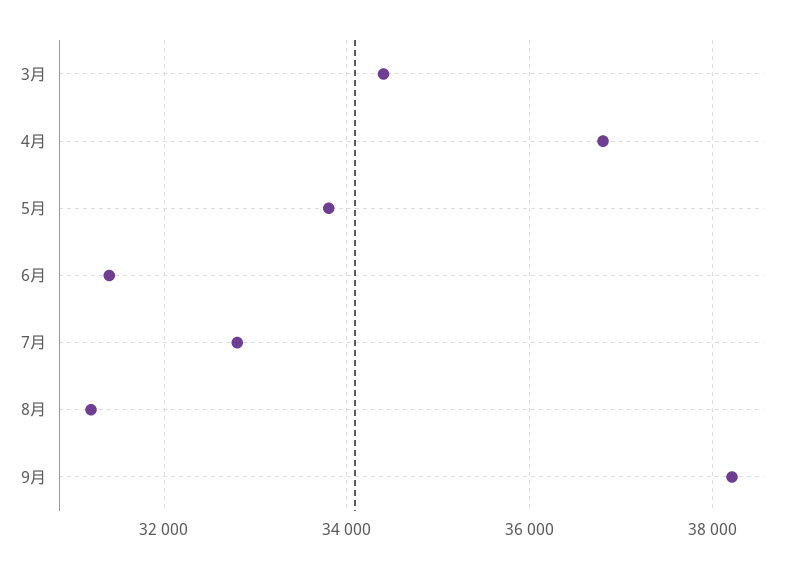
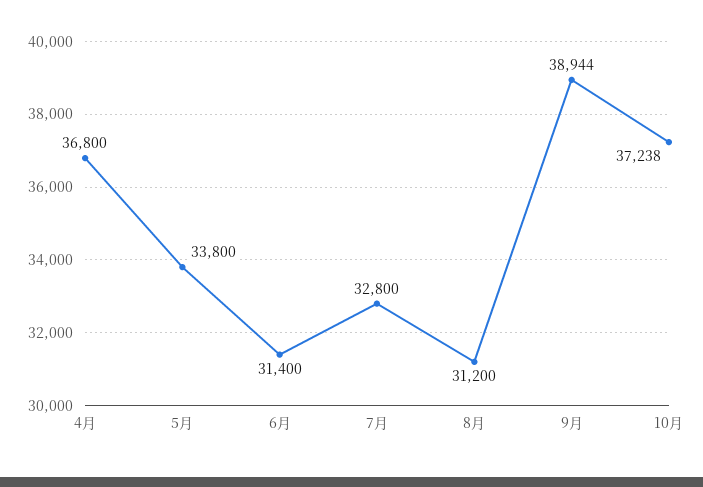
3月: 34400 -> none
9月: 38200 -> 38944
10月: none -> 37238

